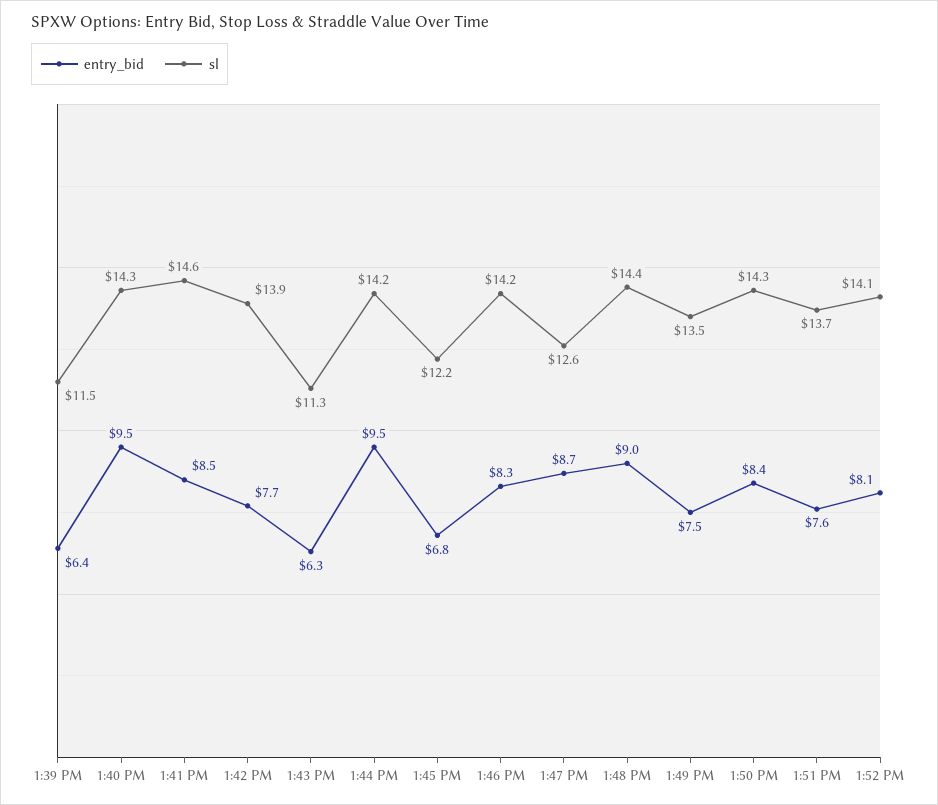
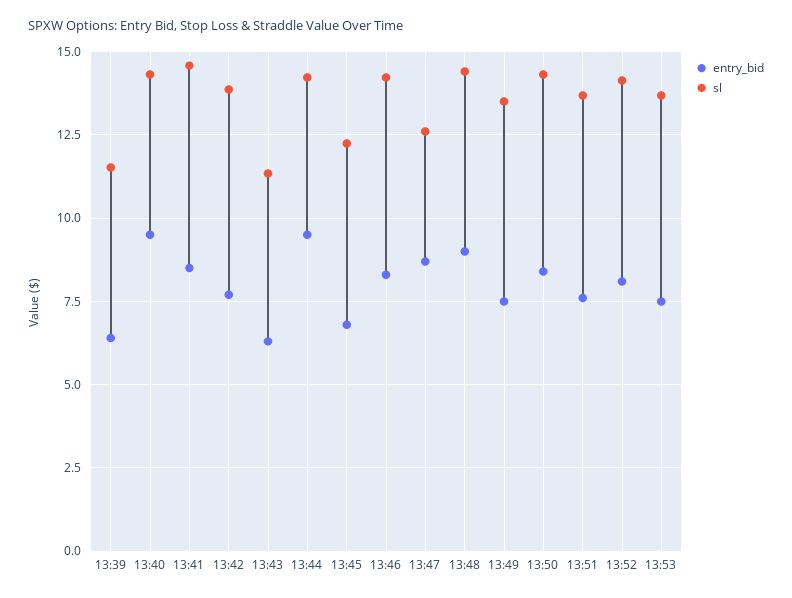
entry_bid, 13:53: none -> 7.5
sl, 13:53: none -> 13.75

